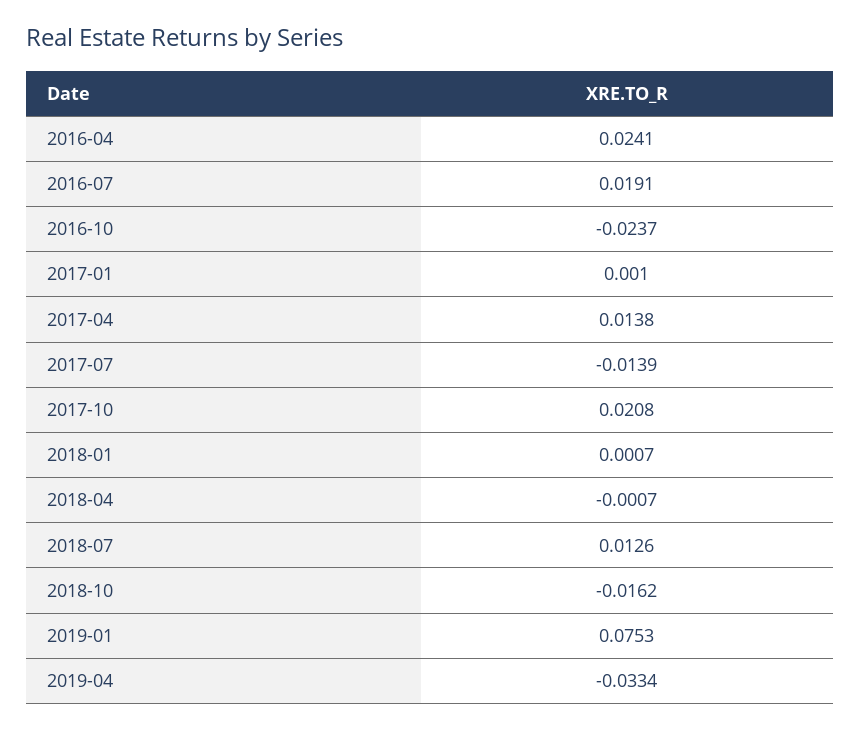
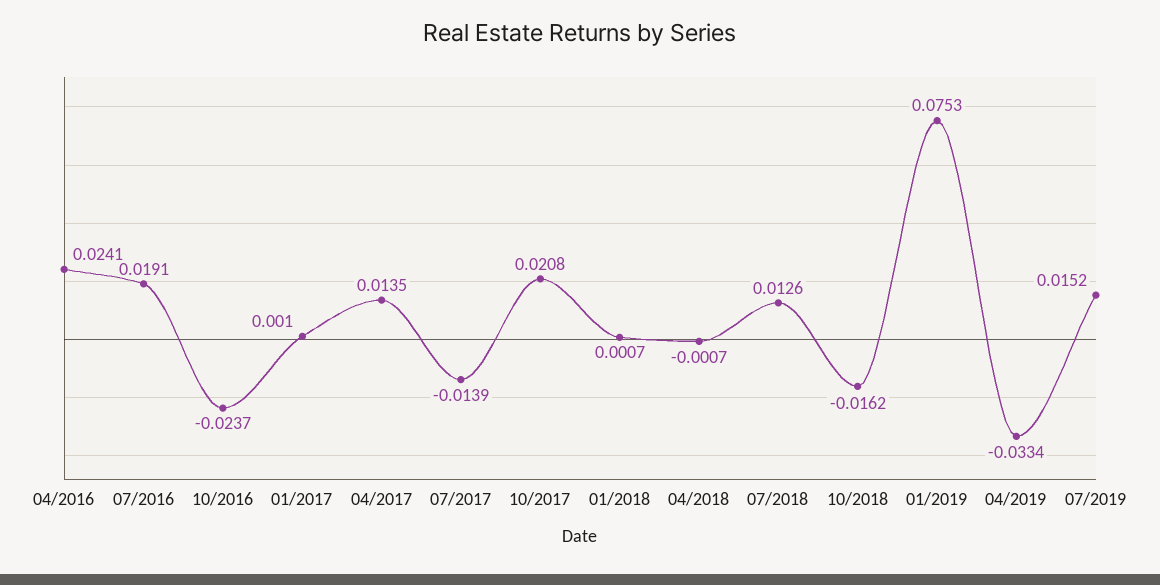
2017-04: 0.0138 -> 0.0135
07/2019: none -> 0.0152

